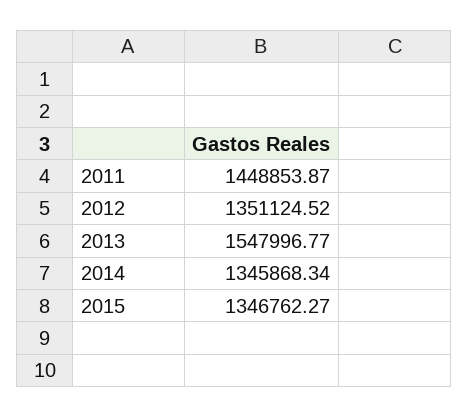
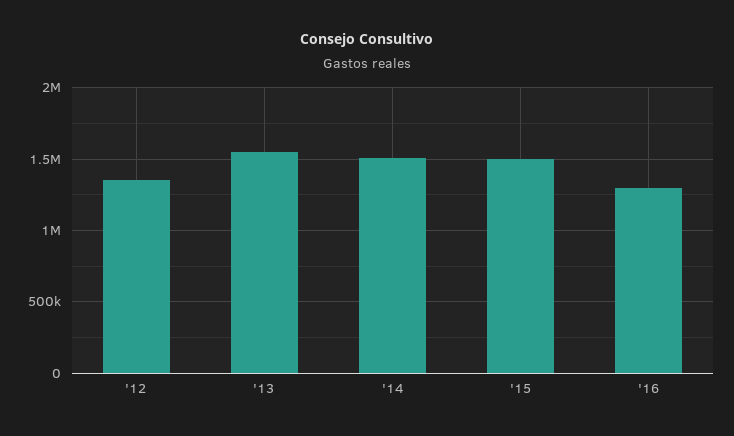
2011: 1448853.87 -> none
2014: 1345868.34 -> 1500000
2015: 1346762.27 -> 1500000
'16: none -> 1300000

